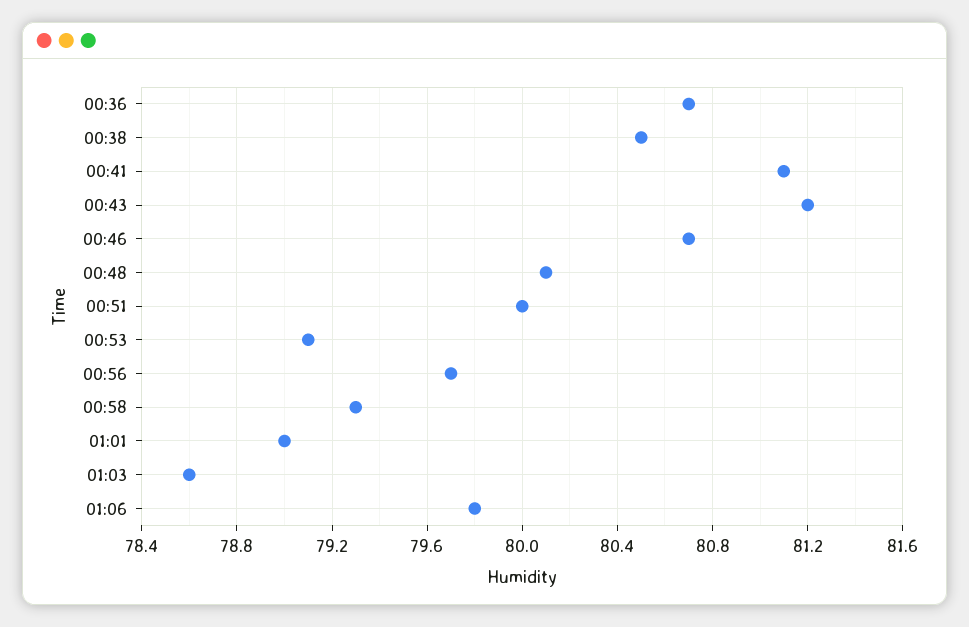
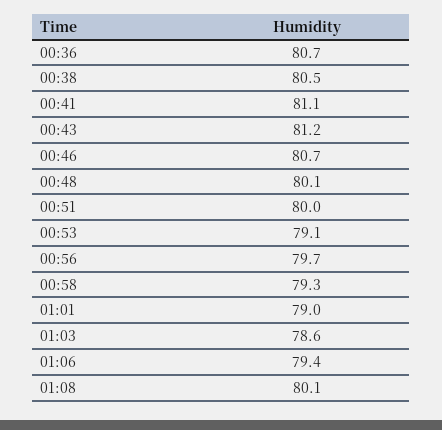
01:06: 79.8 -> 79.4
01:08: none -> 80.1

